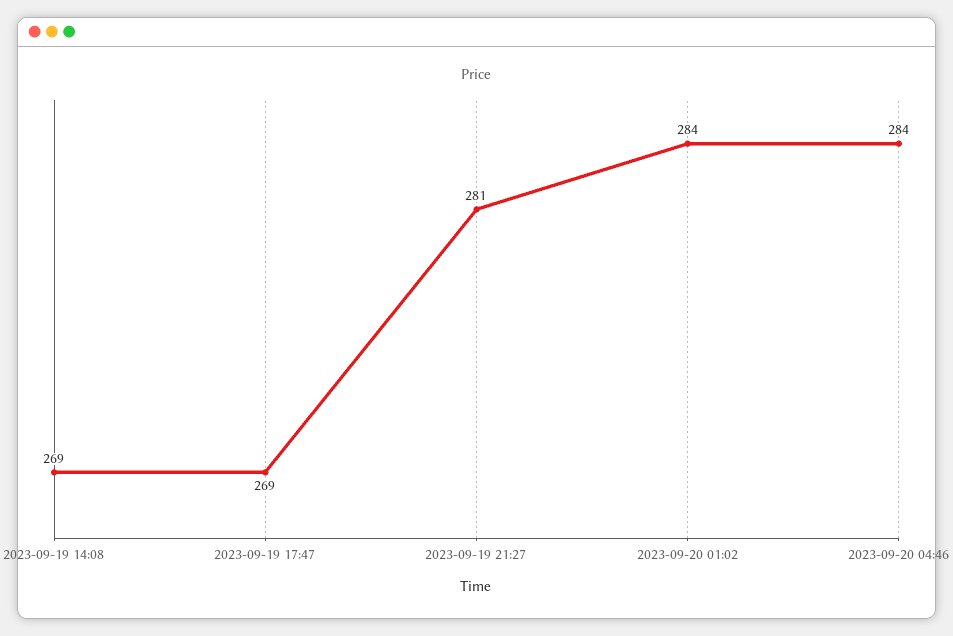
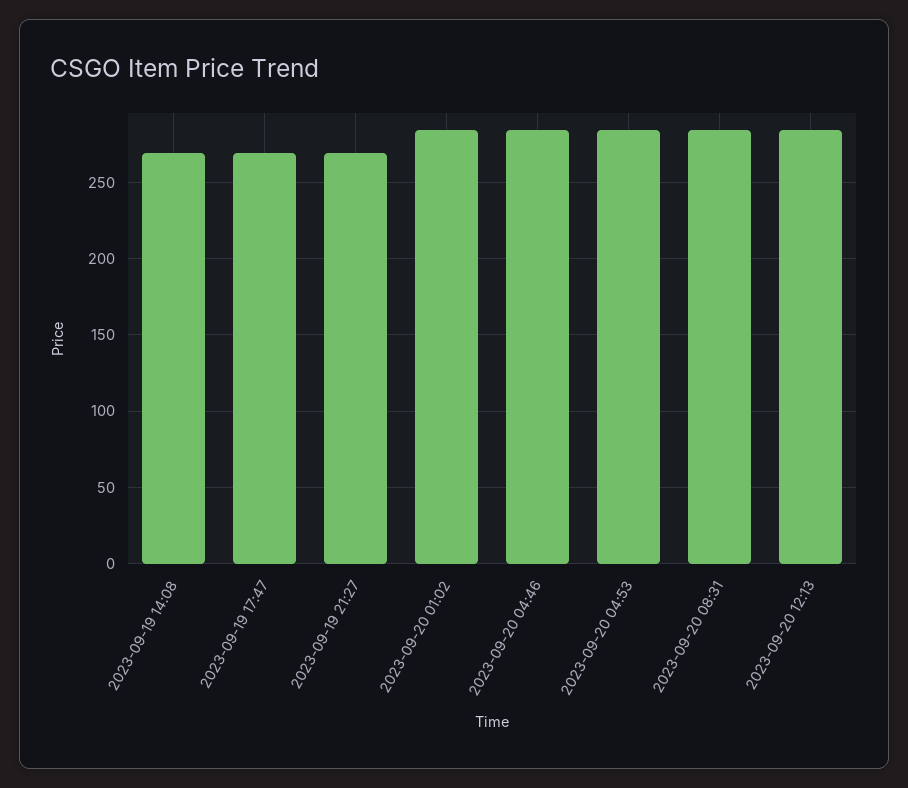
2023-09-19 21:27: 281 -> 270
2023-09-20 04:53: none -> 285
2023-09-20 08:31: none -> 285
2023-09-20 12:13: none -> 285

